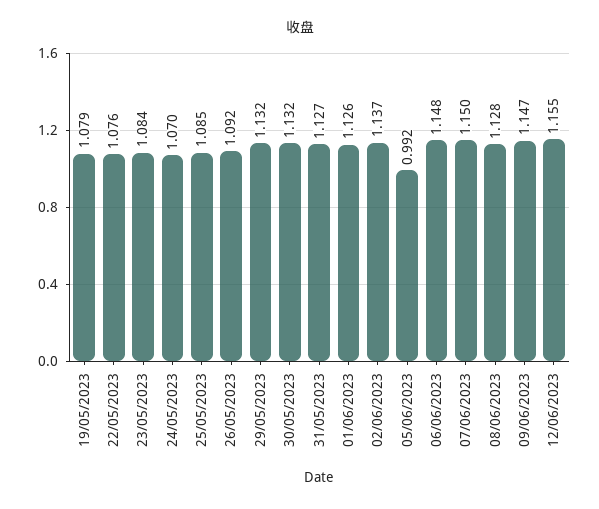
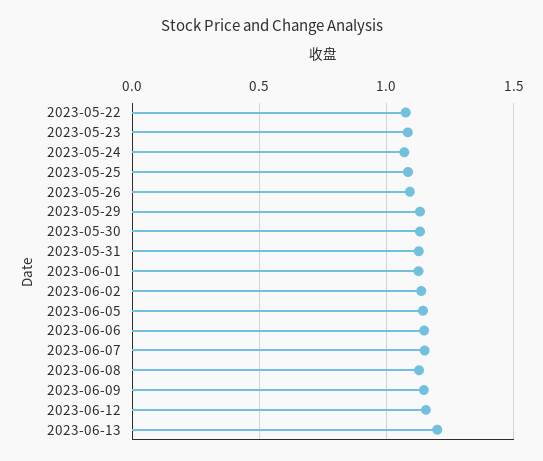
19/05/2023: 1.079 -> none
05/06/2023: 0.992 -> 1.15
2023-06-13: none -> 1.2

